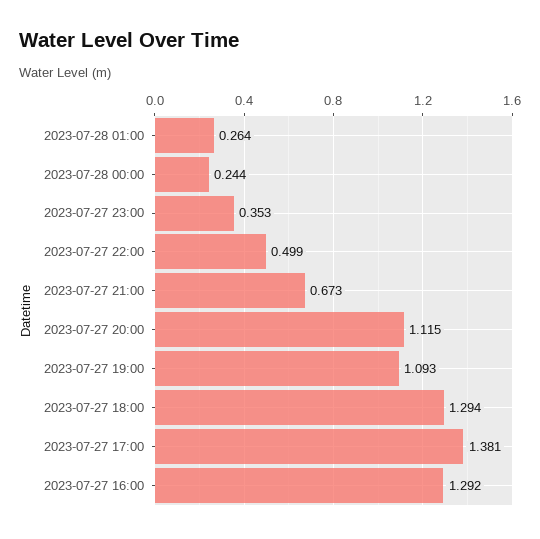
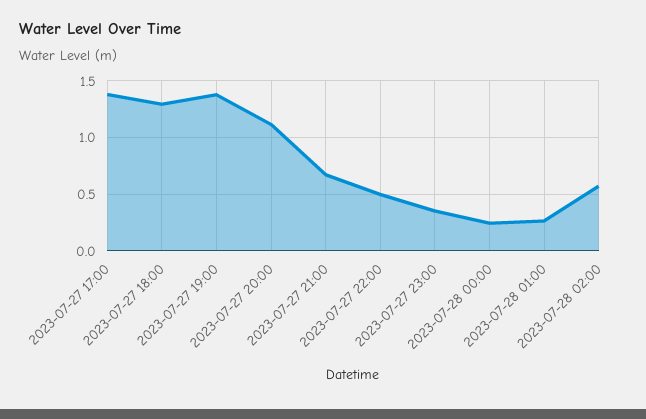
2023-07-27 19:00: 1.093 -> 1.4
2023-07-27 16:00: 1.292 -> none
2023-07-28 02:00: none -> 0.6

